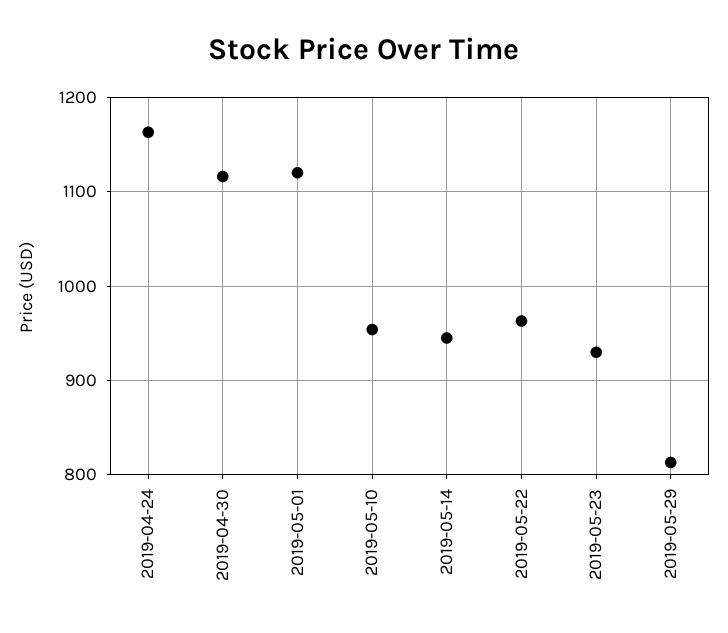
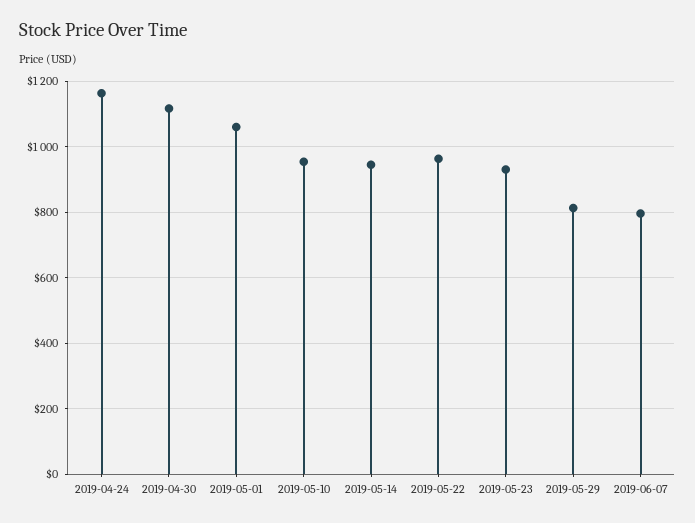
2019-05-01: 1120 -> 1060
2019-06-07: none -> 800

